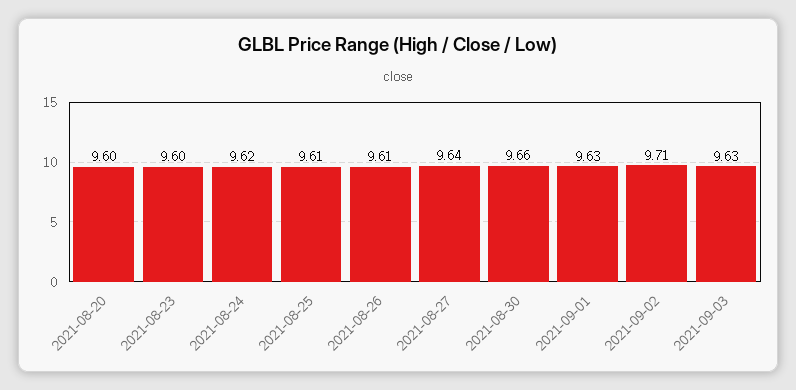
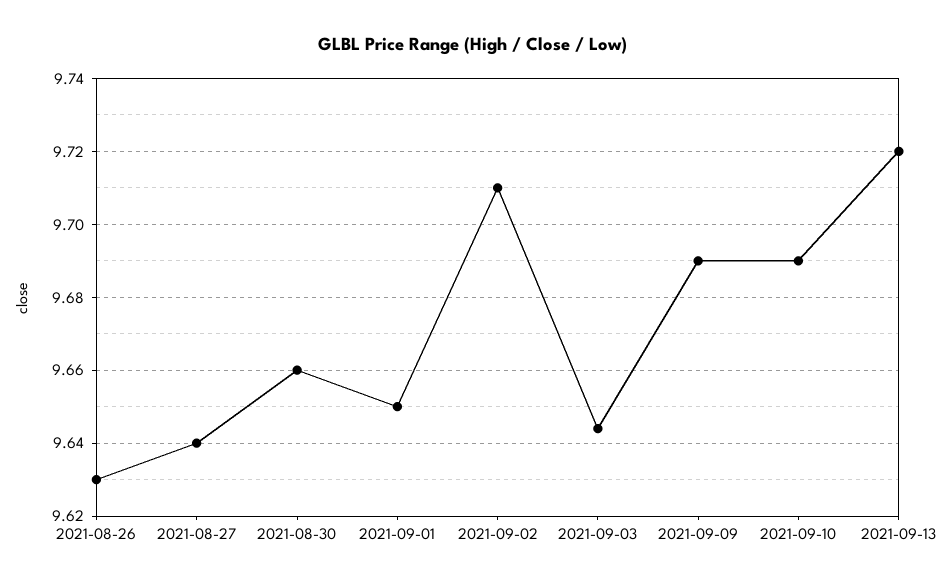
2021-08-20: 9.6 -> none
2021-08-23: 9.6 -> none
2021-08-24: 9.62 -> none
2021-08-25: 9.61 -> none
2021-08-26: 9.61 -> 9.63
2021-09-01: 9.63 -> 9.65
2021-09-03: 9.63 -> 9.645
2021-09-09: none -> 9.69
2021-09-10: none -> 9.69
2021-09-13: none -> 9.72

